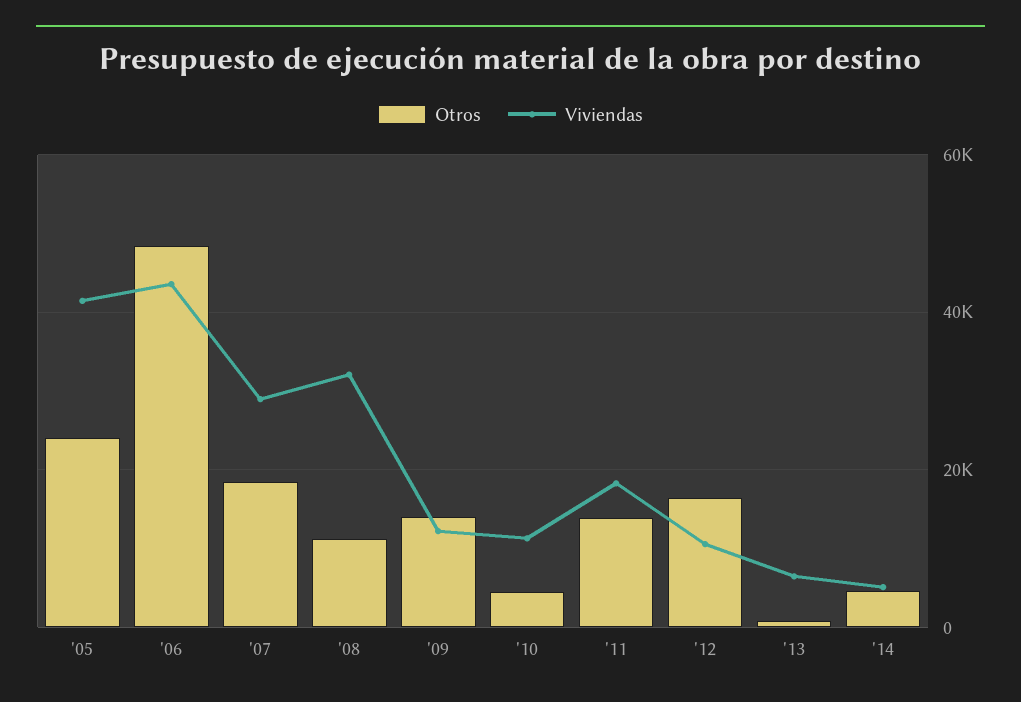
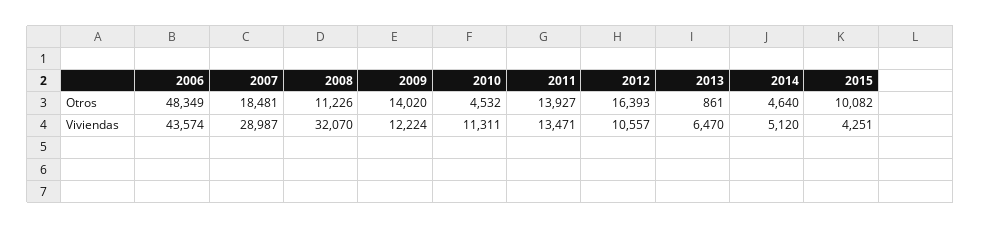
Otros, '05: 24000 -> none
Viviendas, '05: 42000 -> none
Viviendas, '11: 18000 -> 13471
Otros, 2015: none -> 10082
Viviendas, 2015: none -> 4251

